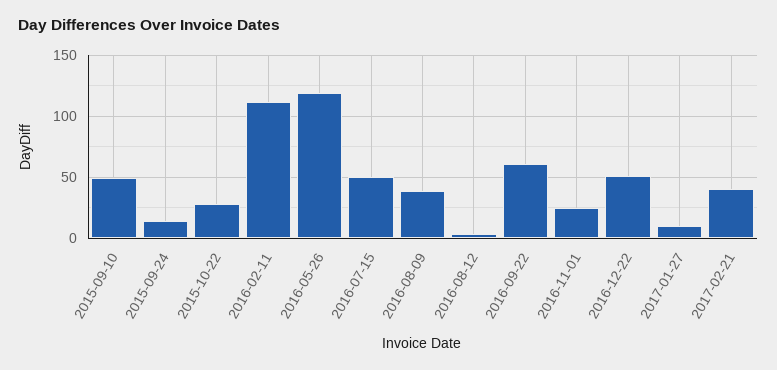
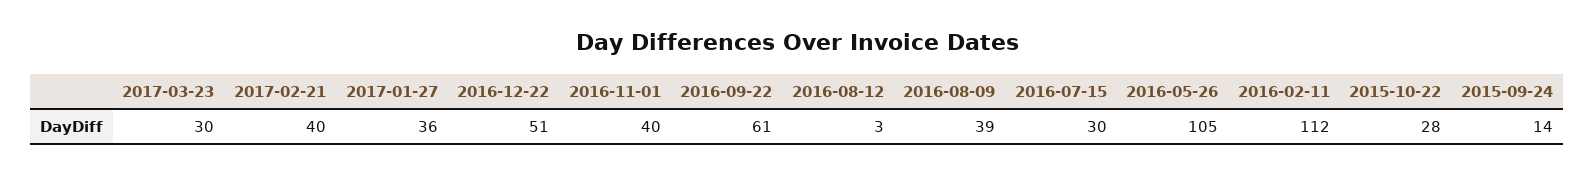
2015-09-10: 50 -> none
2016-05-26: 120 -> 105
2016-07-15: 50 -> 30
2016-11-01: 25 -> 40
2017-01-27: 10 -> 36
2017-03-23: none -> 30

